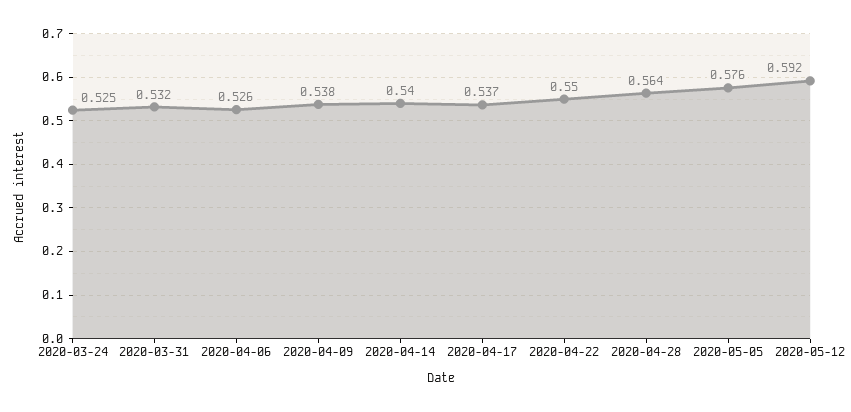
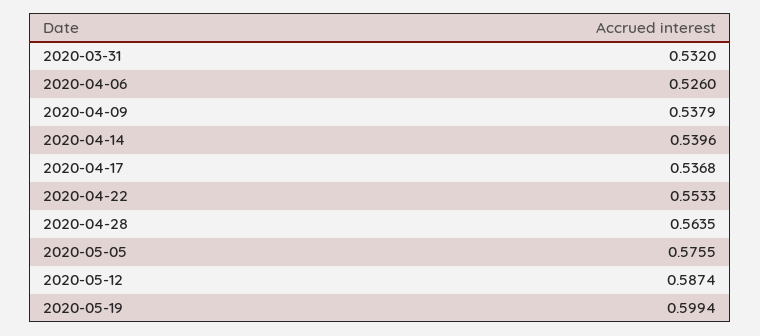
2020-03-24: 0.525 -> none
2020-04-22: 0.55 -> 0.5533
2020-05-12: 0.592 -> 0.5874
2020-05-19: none -> 0.5994

